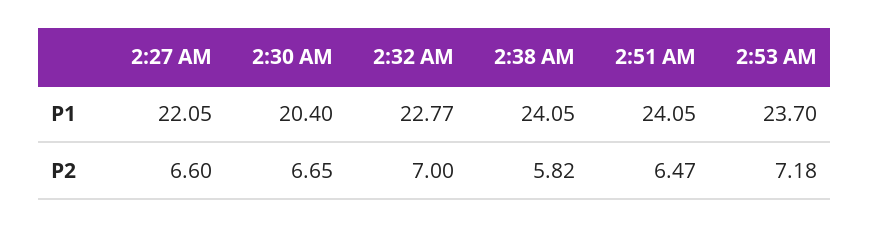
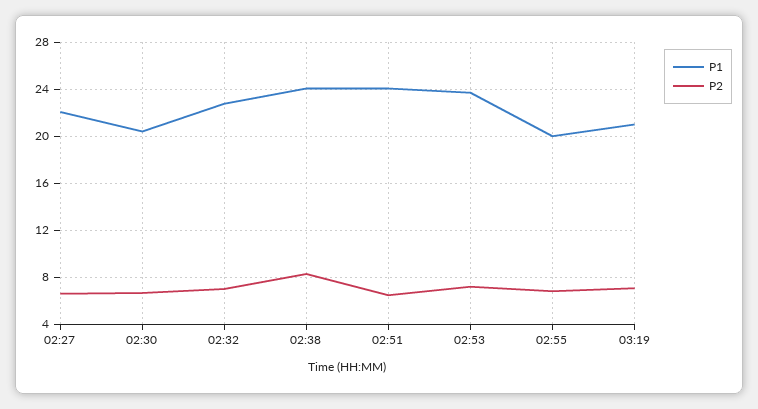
P2, 2:38 AM: 5.82 -> 8
P1, 02:55: none -> 20
P2, 02:55: none -> 7
P1, 03:19: none -> 21
P2, 03:19: none -> 7

